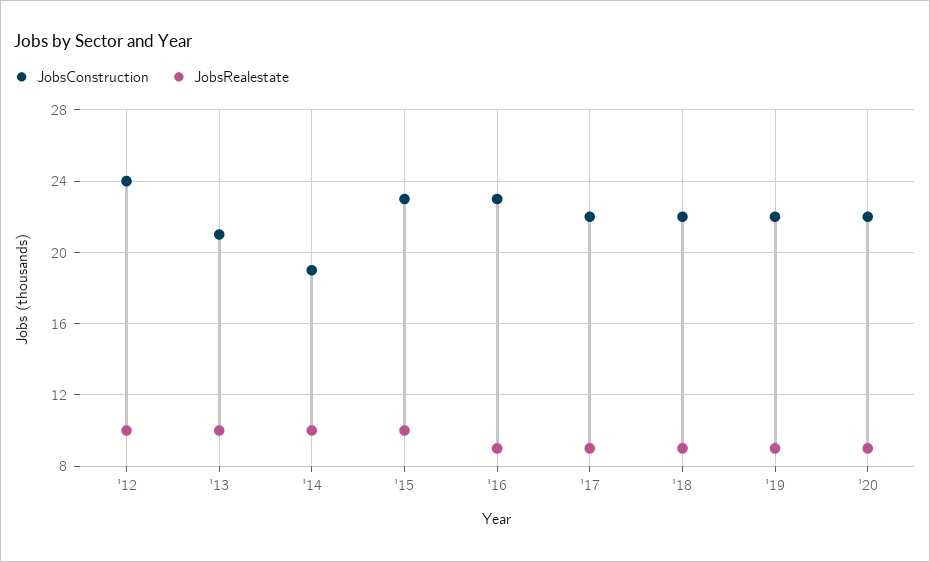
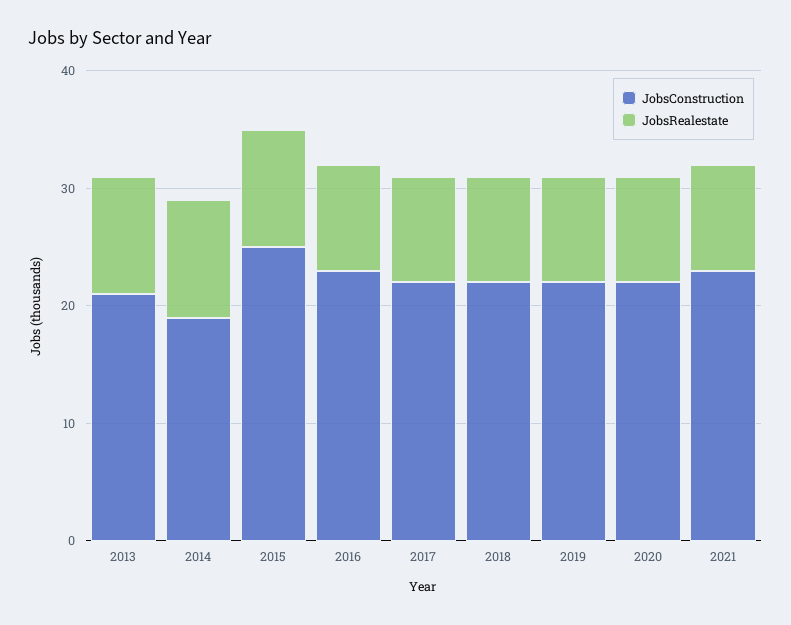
JobsConstruction, '12: 24 -> none
JobsRealestate, '12: 10 -> none
JobsConstruction, '15: 23 -> 25
JobsConstruction, 2021: none -> 23
JobsRealestate, 2021: none -> 9

